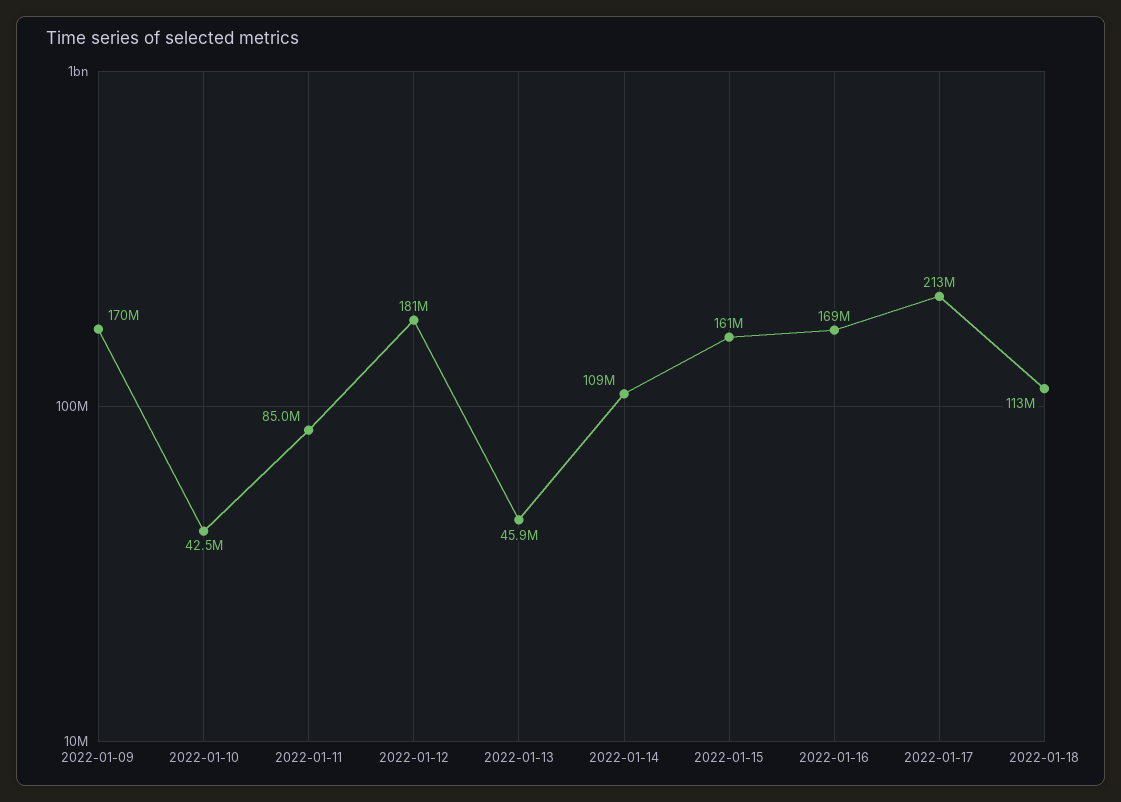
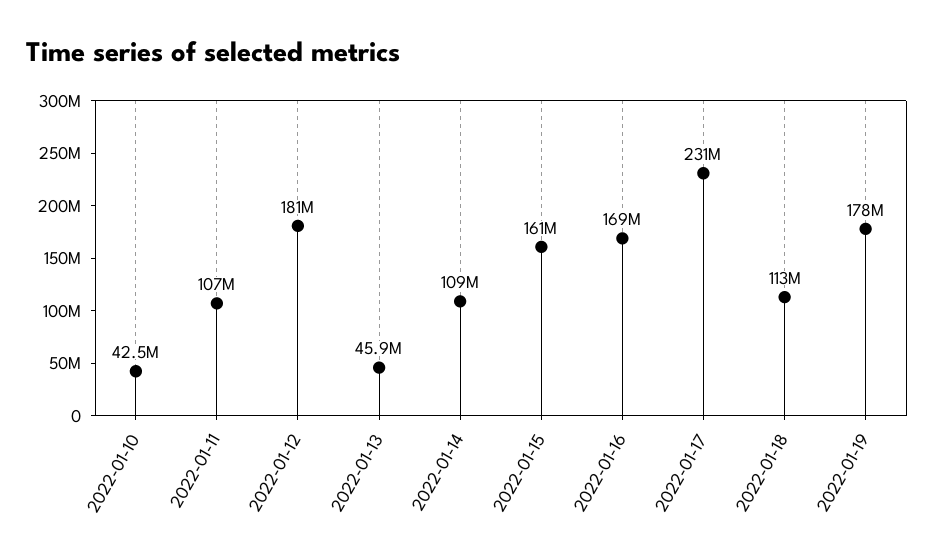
2022-01-09: 170000000 -> none
2022-01-11: 85000000 -> 107000000
2022-01-17: 213000000 -> 231000000
2022-01-19: none -> 178000000

